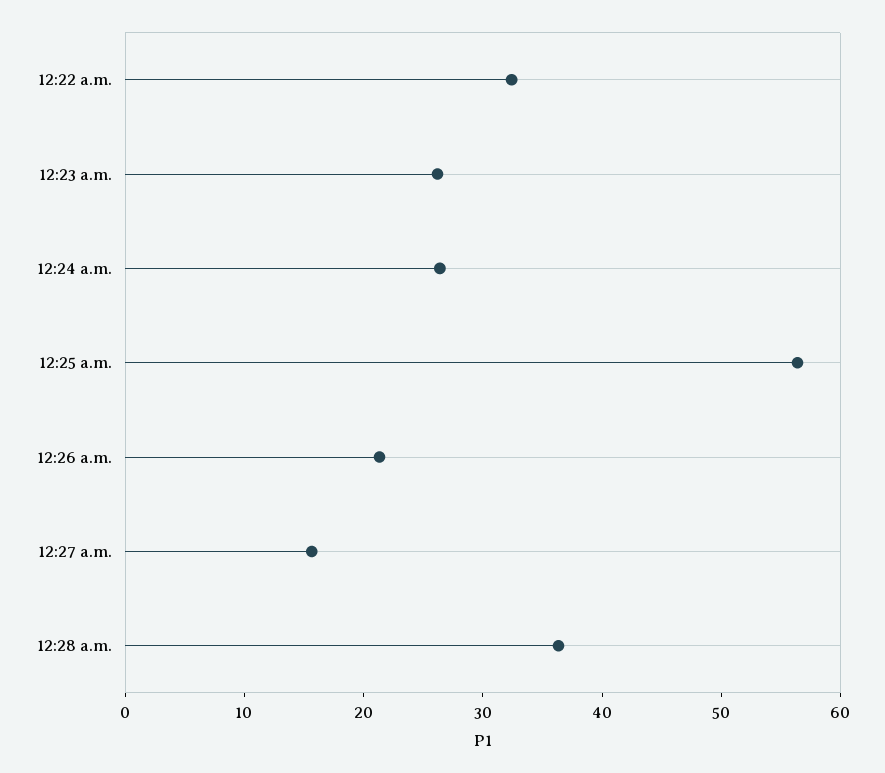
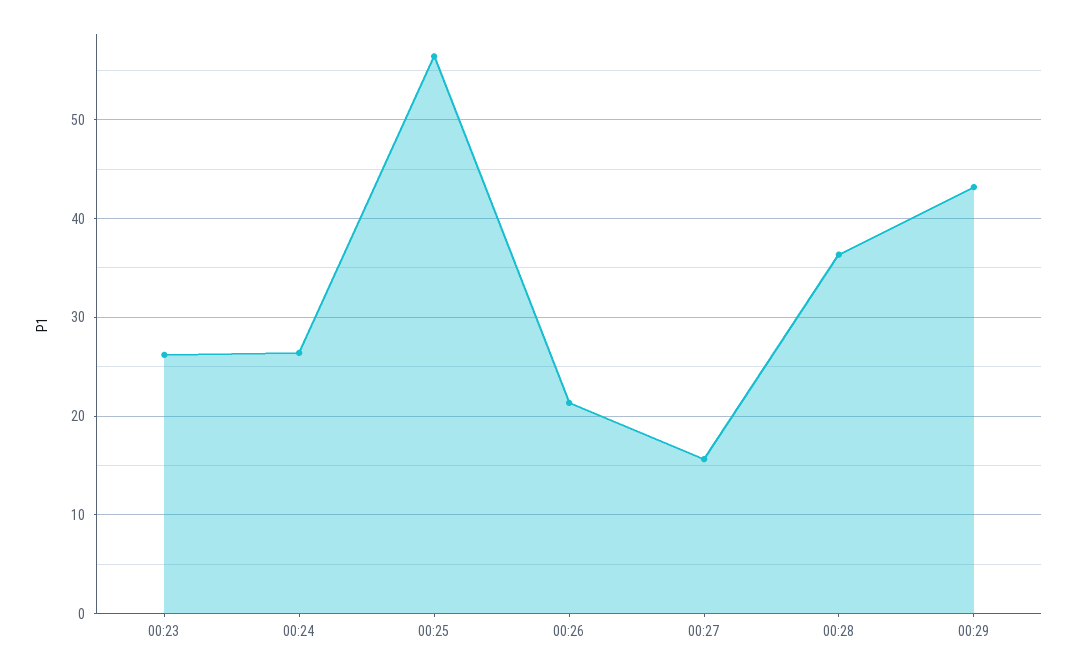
12:22 a.m.: 32 -> none
00:29: none -> 43

